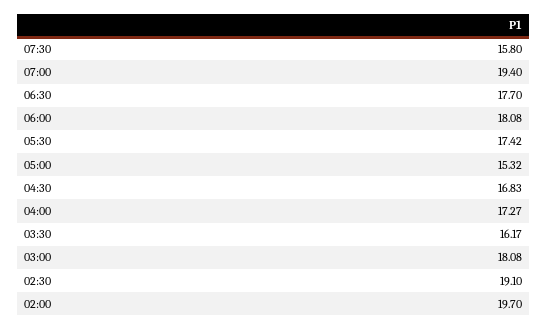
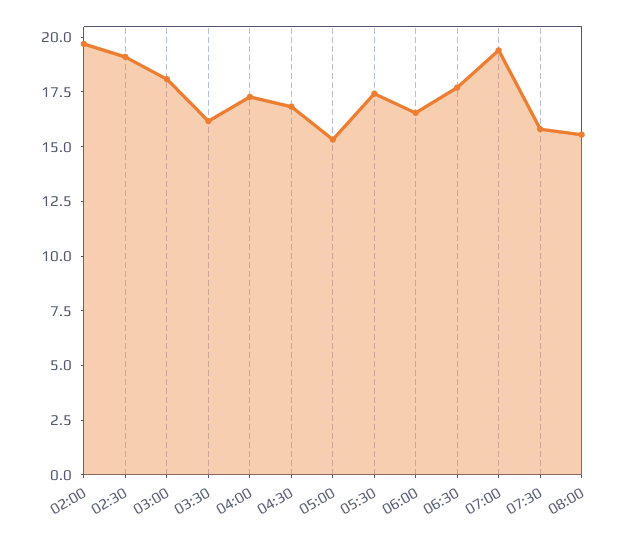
06:00: 18.08 -> 16.5
08:00: none -> 15.5

